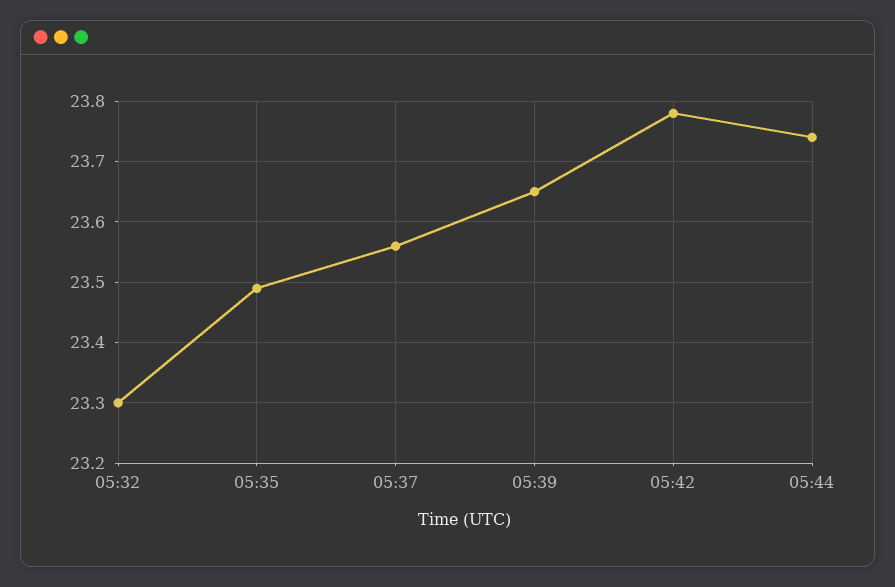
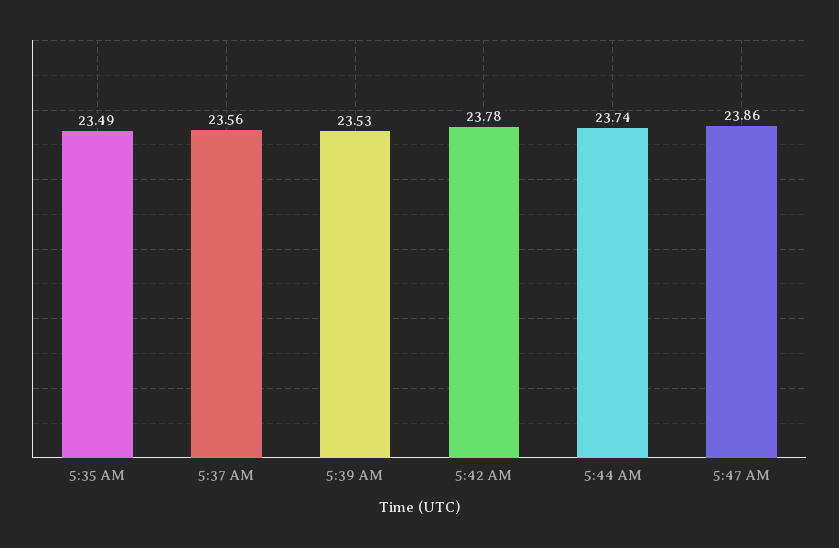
05:32: 23.3 -> none
05:39: 23.65 -> 23.53
5:47 AM: none -> 23.86

